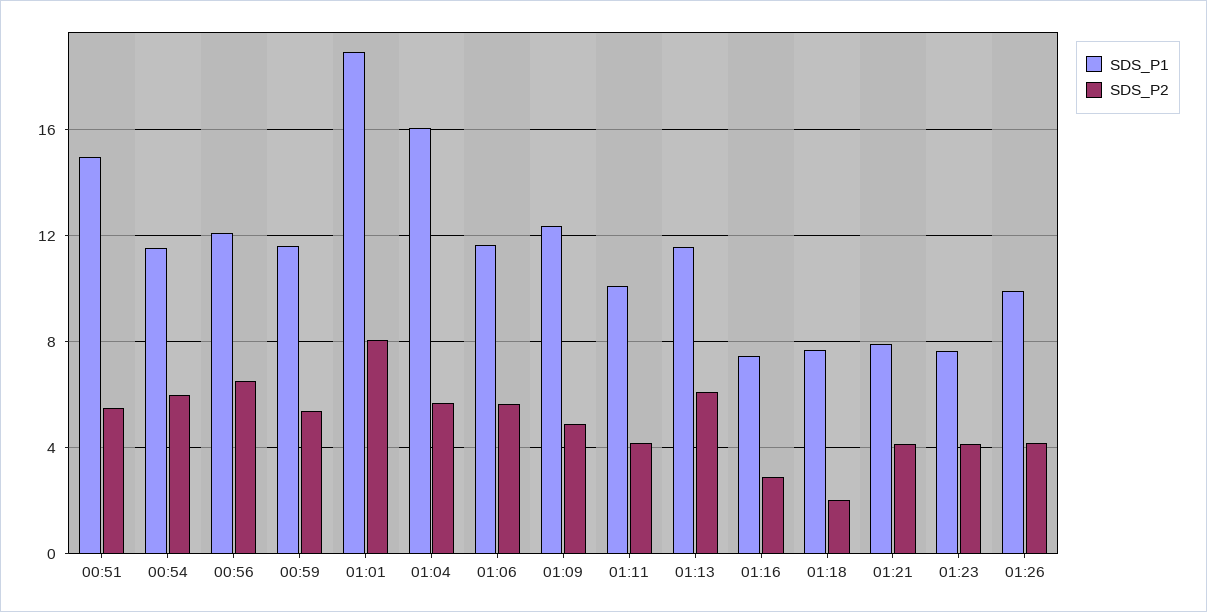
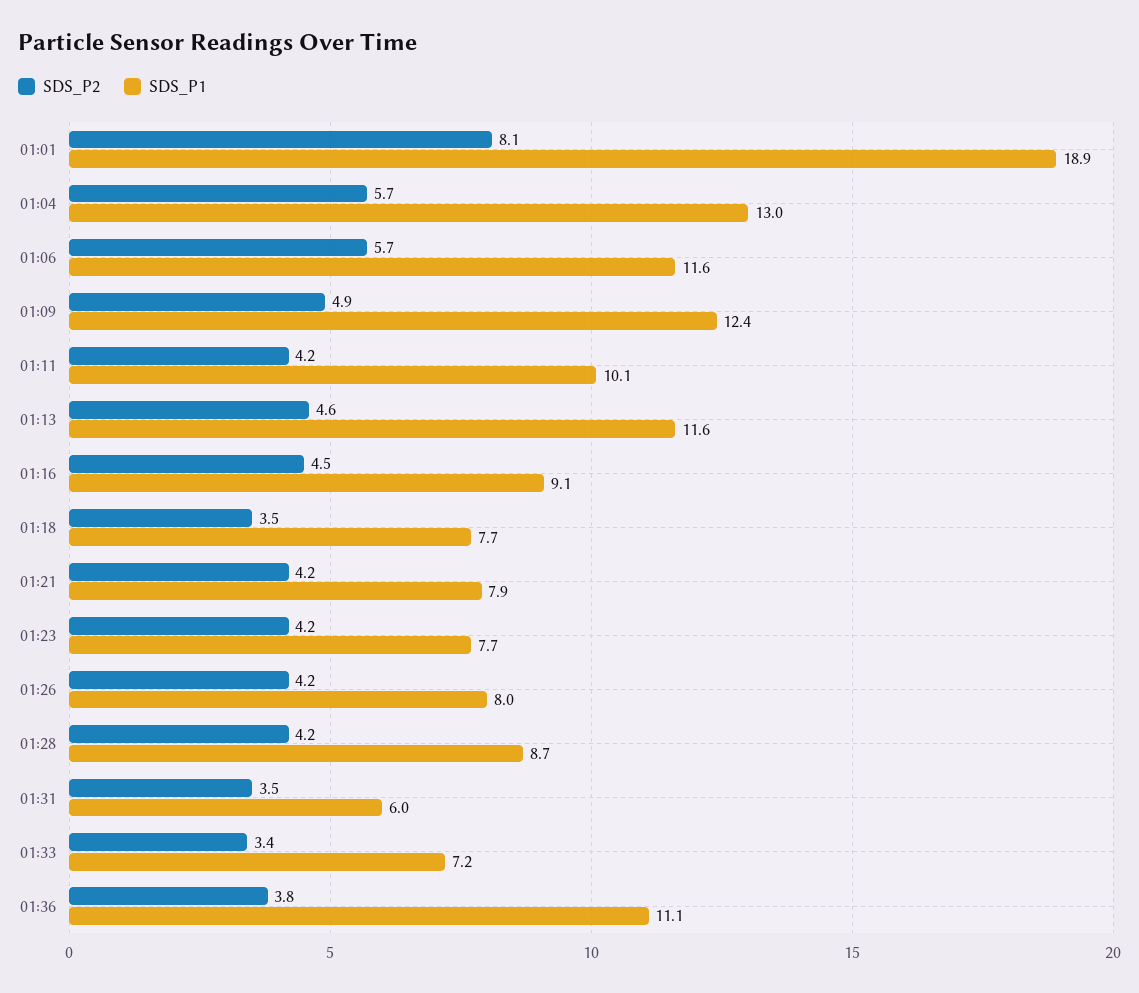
SDS_P1, 00:51: 15 -> none
SDS_P2, 00:51: 5.5 -> none
SDS_P1, 00:54: 11.5 -> none
SDS_P2, 00:54: 6 -> none
SDS_P1, 00:56: 12 -> none
SDS_P2, 00:56: 6.5 -> none
SDS_P1, 00:59: 11.5 -> none
SDS_P2, 00:59: 5.5 -> none
SDS_P1, 01:04: 16 -> 13
SDS_P2, 01:13: 6 -> 4.6
SDS_P1, 01:16: 7.5 -> 9.1
SDS_P2, 01:16: 3 -> 4.5
SDS_P2, 01:18: 2 -> 3.5
SDS_P1, 01:26: 10 -> 8
SDS_P2, 01:28: none -> 4.2
SDS_P1, 01:28: none -> 8.7
SDS_P2, 01:31: none -> 3.5
SDS_P1, 01:31: none -> 6
SDS_P2, 01:33: none -> 3.4
SDS_P1, 01:33: none -> 7.2
SDS_P2, 01:36: none -> 3.8
SDS_P1, 01:36: none -> 11.1

